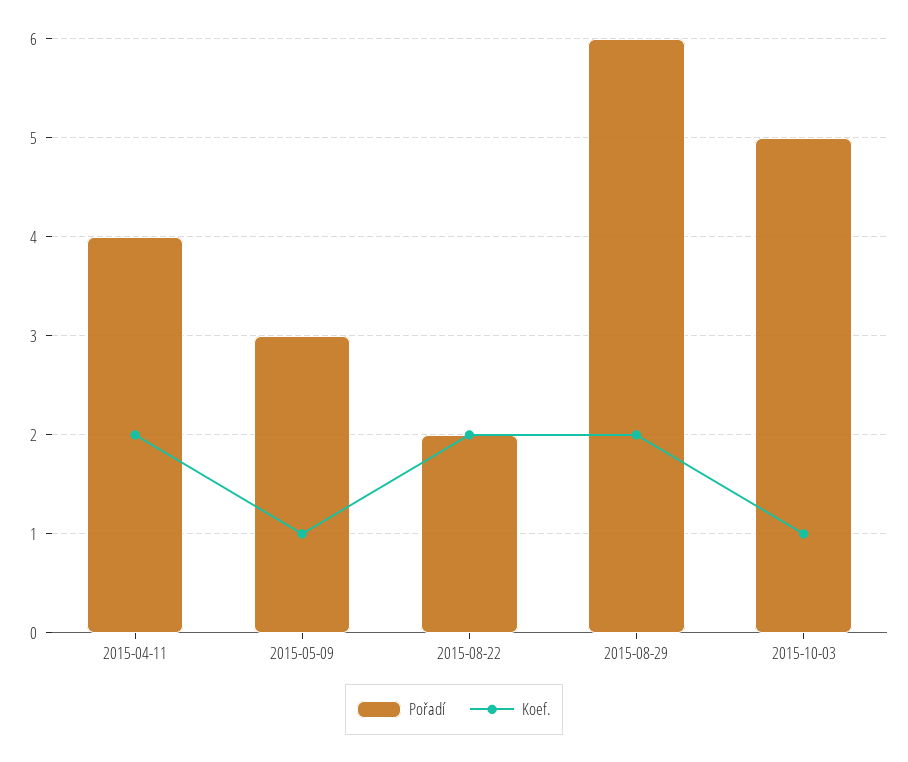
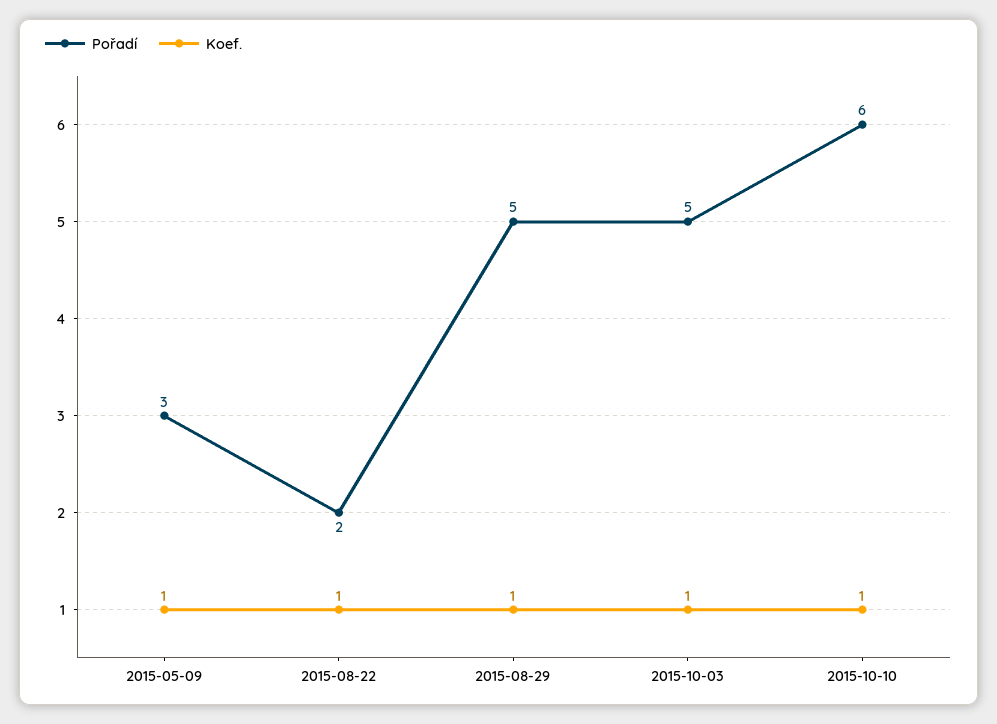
Pořadí, 2015-04-11: 4 -> none
Koef., 2015-04-11: 2 -> none
Koef., 2015-08-22: 2 -> 1
Pořadí, 2015-08-29: 6 -> 5
Koef., 2015-08-29: 2 -> 1
Pořadí, 2015-10-10: none -> 6
Koef., 2015-10-10: none -> 1

